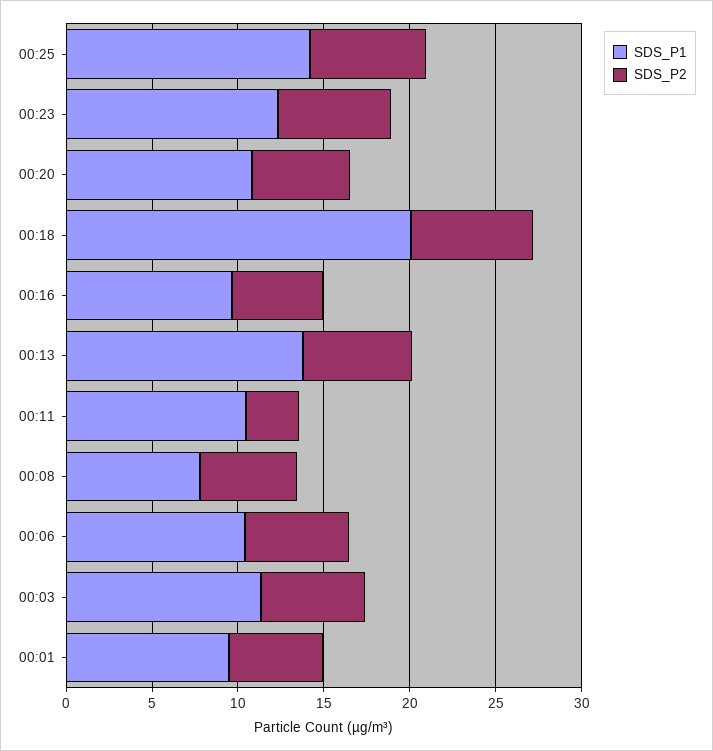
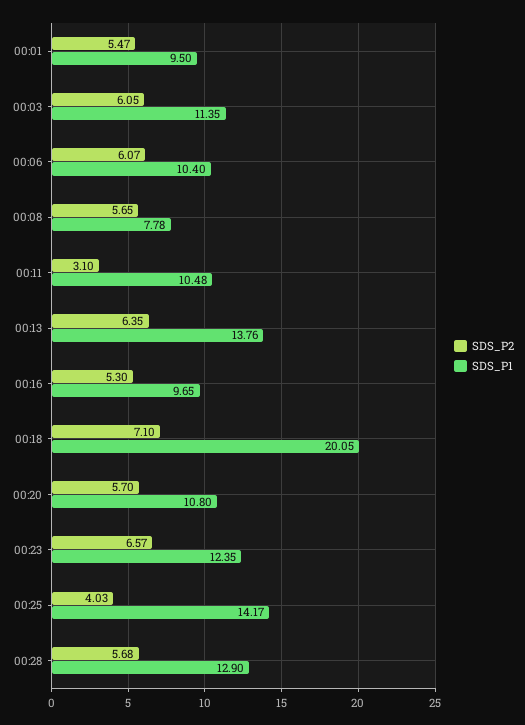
SDS_P2, 00:25: 7 -> 4.03
SDS_P2, 00:28: none -> 5.68
SDS_P1, 00:28: none -> 12.9

